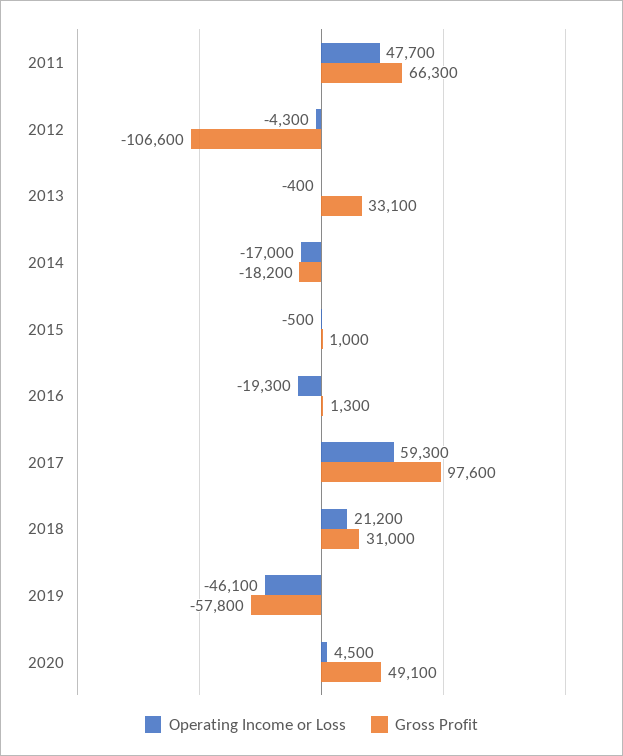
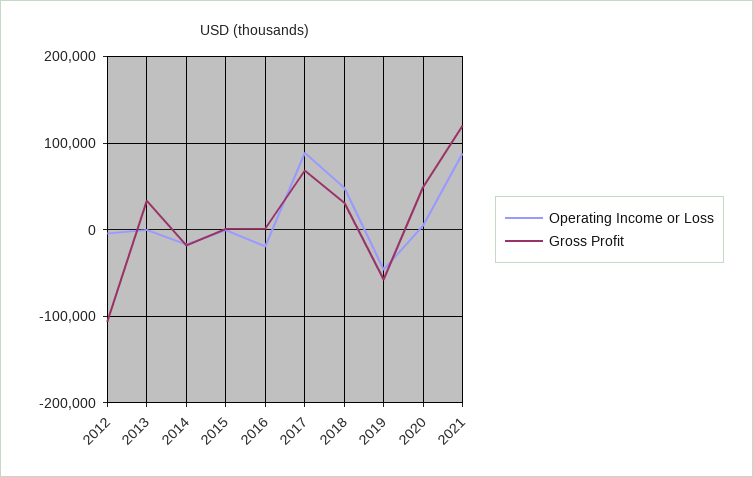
Operating Income or Loss, 2011: 47700 -> none
Gross Profit, 2011: 66300 -> none
Operating Income or Loss, 2017: 59300 -> 90000
Gross Profit, 2017: 97600 -> 70000
Operating Income or Loss, 2018: 21200 -> 50000
Operating Income or Loss, 2021: none -> 90000
Gross Profit, 2021: none -> 120000

